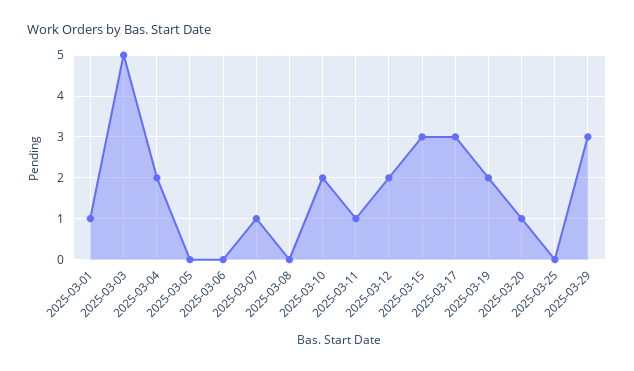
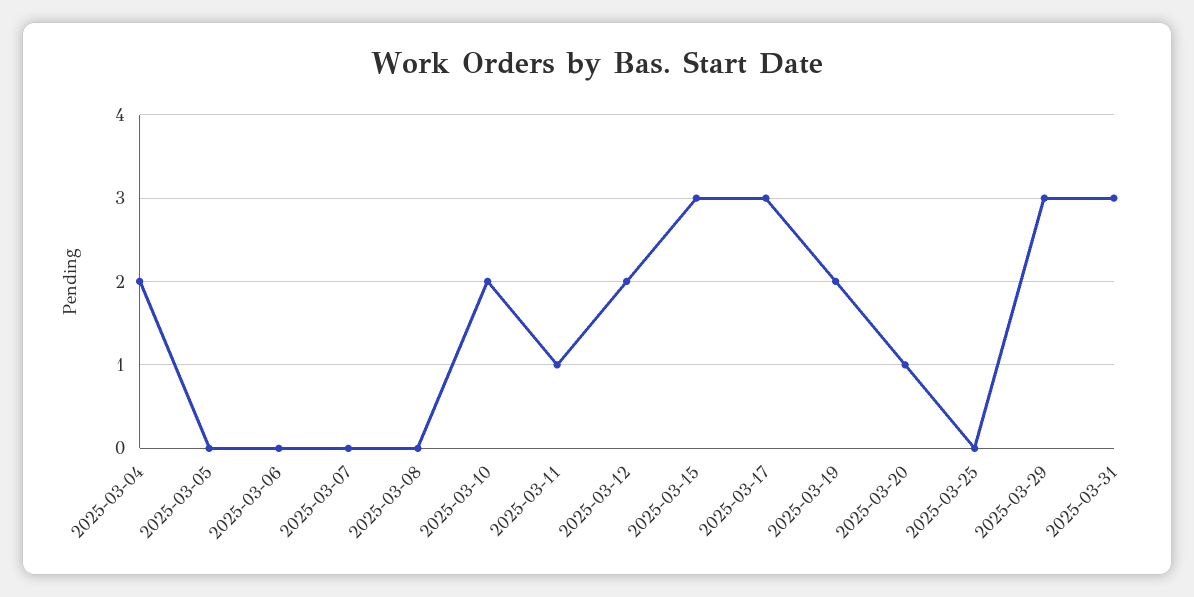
2025-03-01: 1 -> none
2025-03-03: 5 -> none
2025-03-07: 1 -> 0
2025-03-31: none -> 3

